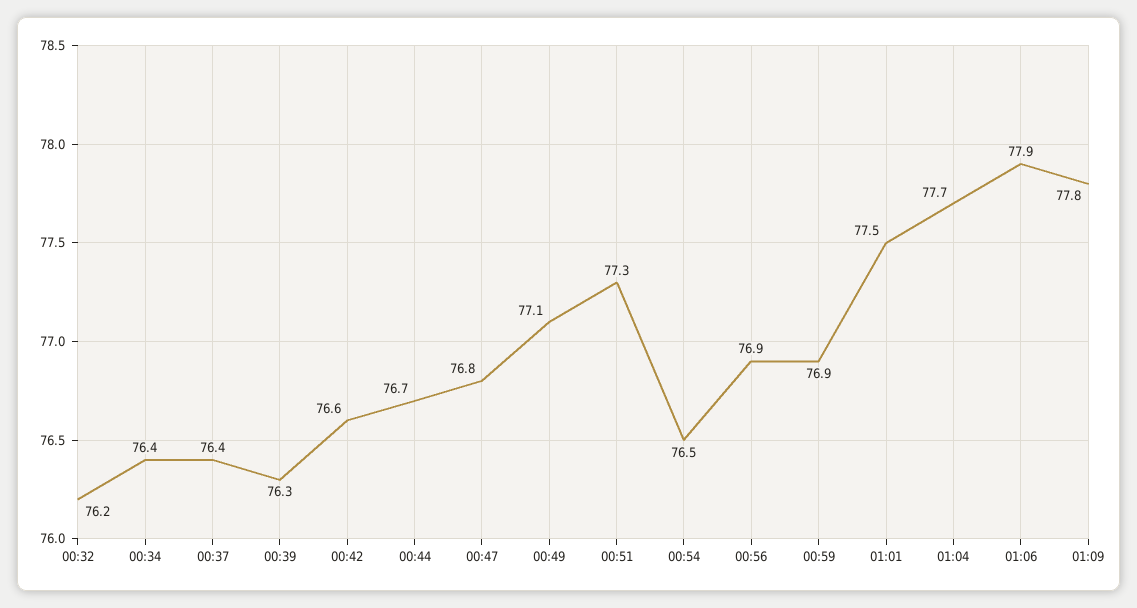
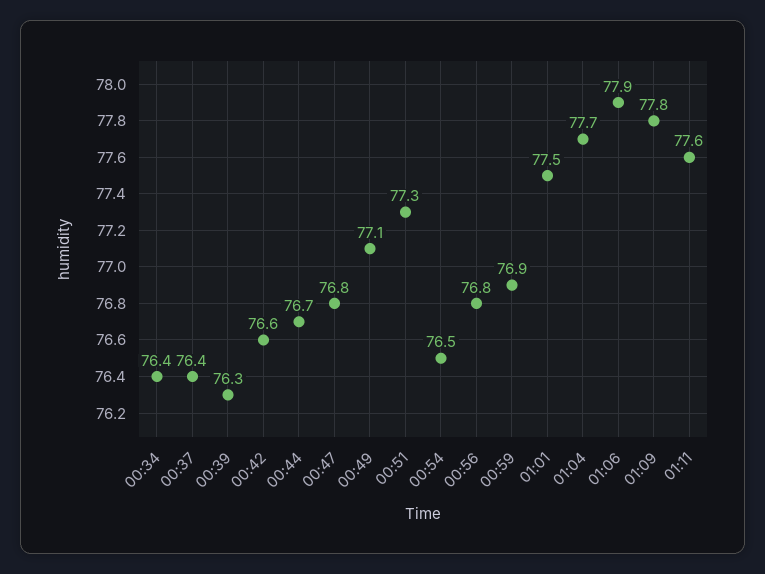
00:32: 76.2 -> none
00:56: 76.9 -> 76.8
01:11: none -> 77.6

